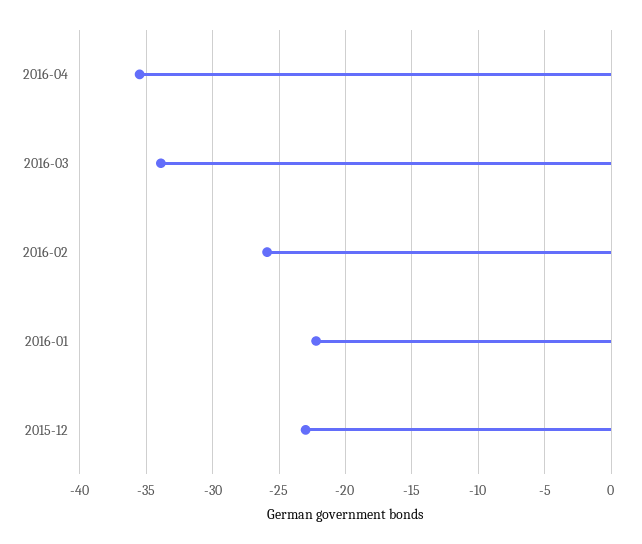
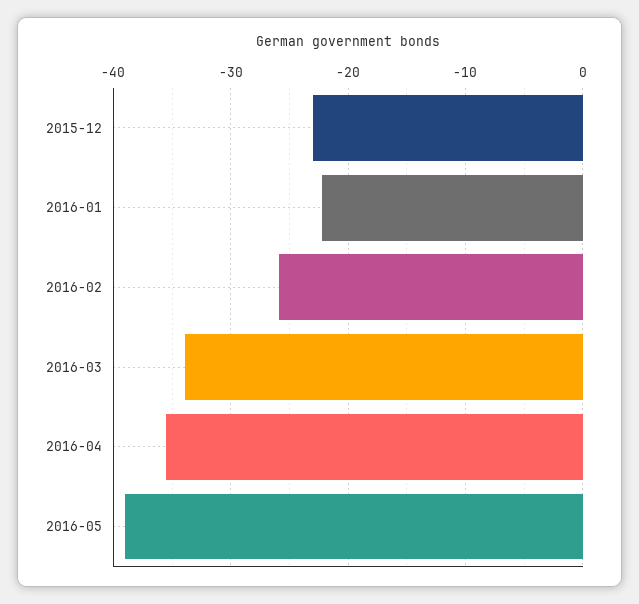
2016-05: none -> -39

